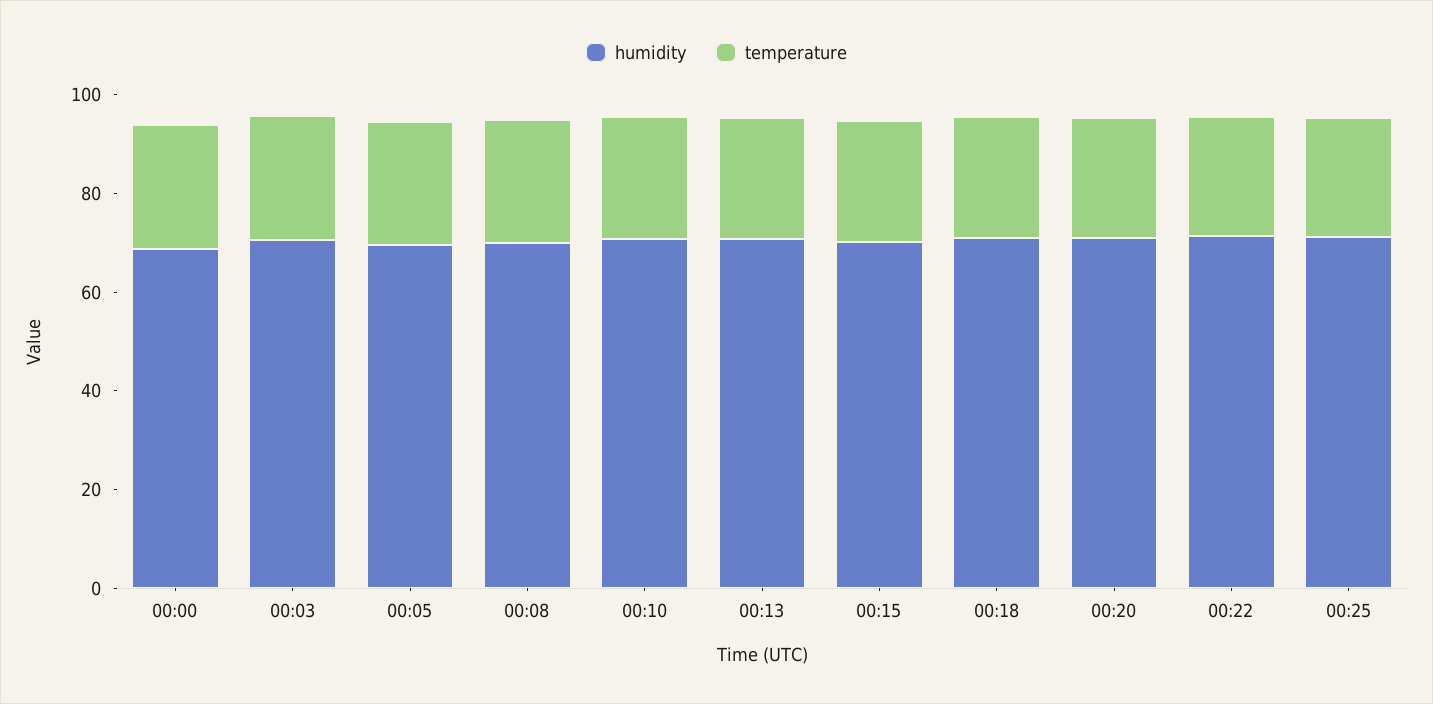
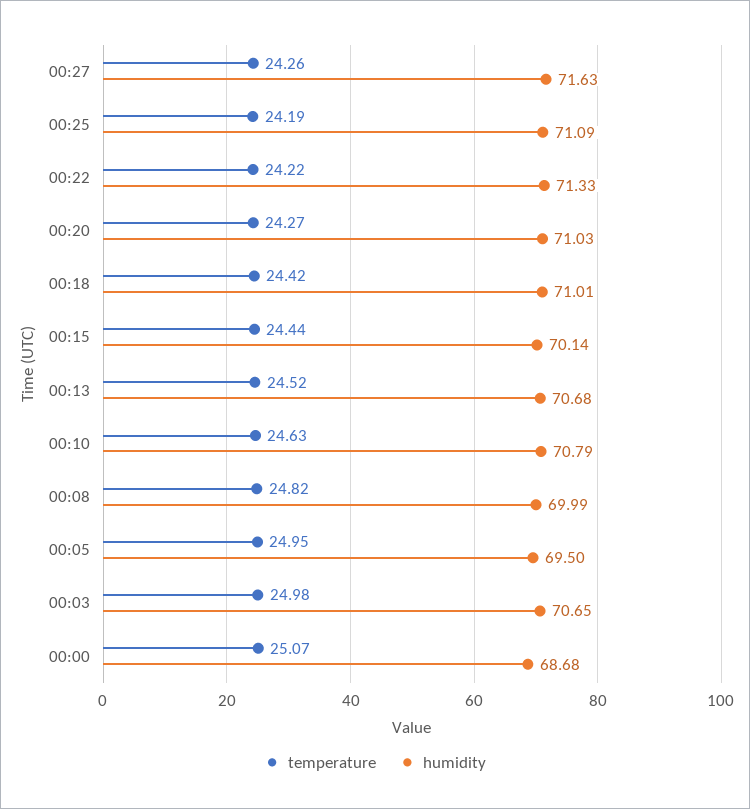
temperature, 00:27: none -> 24.26
humidity, 00:27: none -> 71.63

